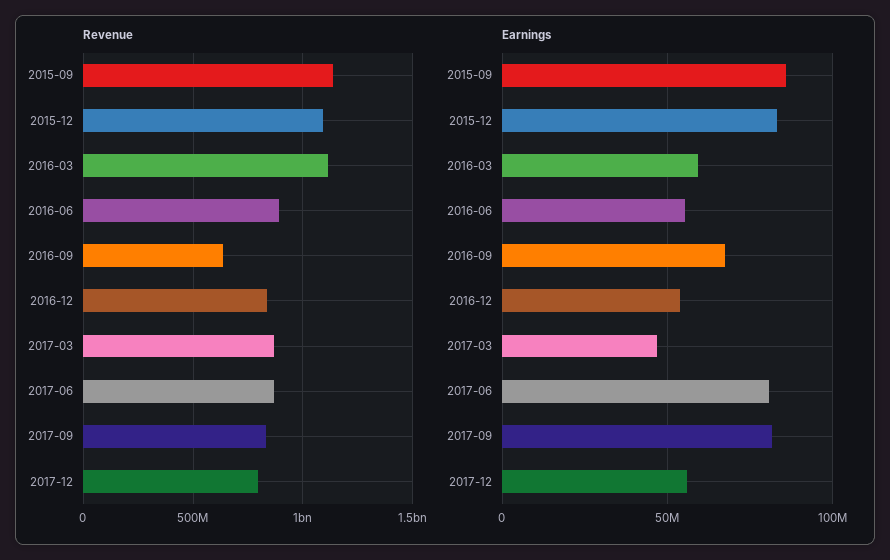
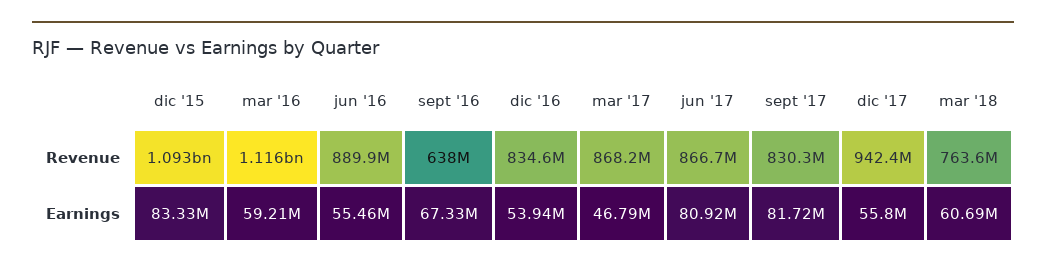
Revenue, 2015-09: 1150000000 -> none
Revenue, 2017-12: 800000000 -> 942400000
Earnings, 2015-09: 85000000 -> none
Revenue, mar '18: none -> 763600000
Earnings, mar '18: none -> 60690000

